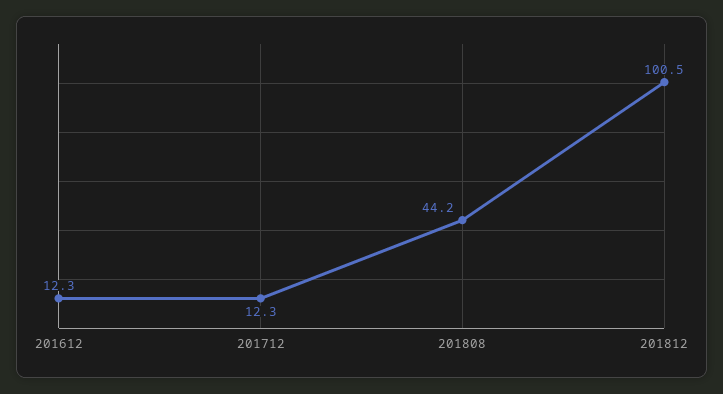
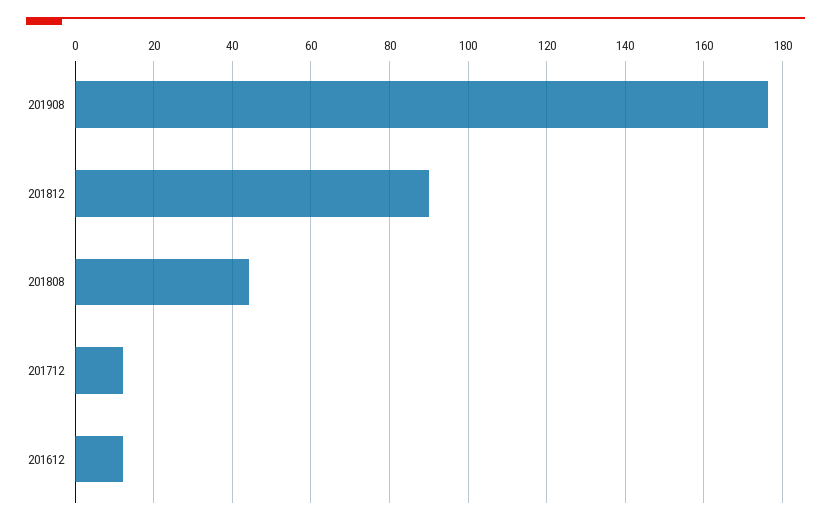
201812: 100.5 -> 90
201908: none -> 176

